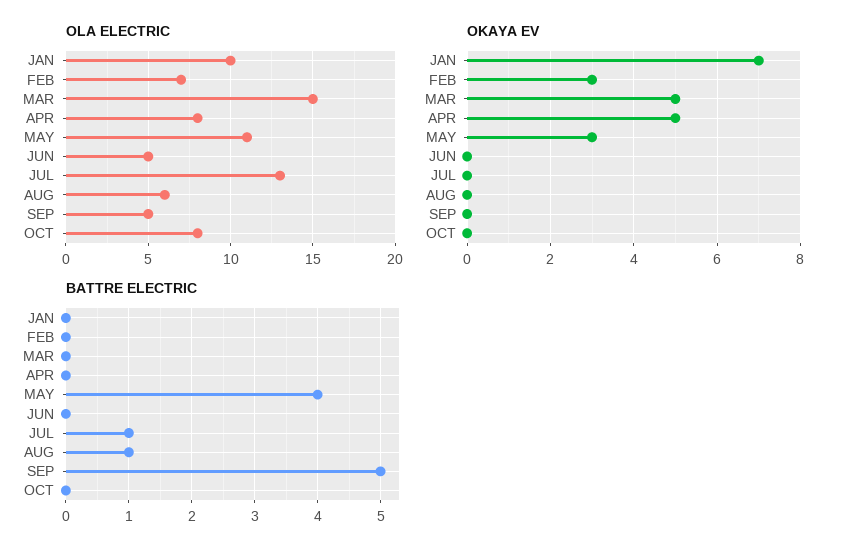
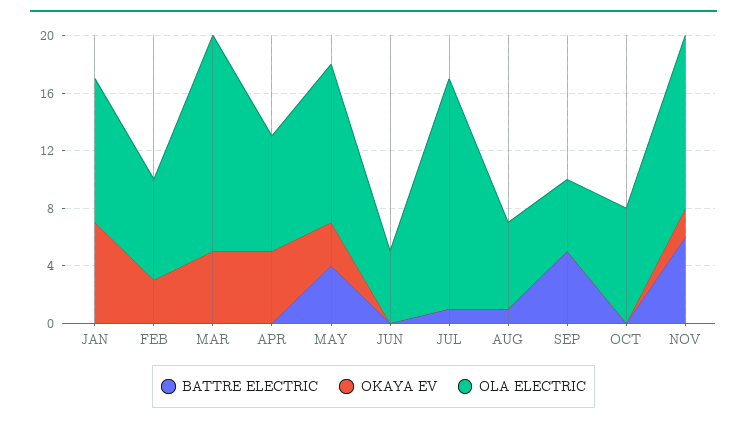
OLA ELECTRIC, JUL: 13 -> 16
BATTRE ELECTRIC, NOV: none -> 6
OKAYA EV, NOV: none -> 2
OLA ELECTRIC, NOV: none -> 12

